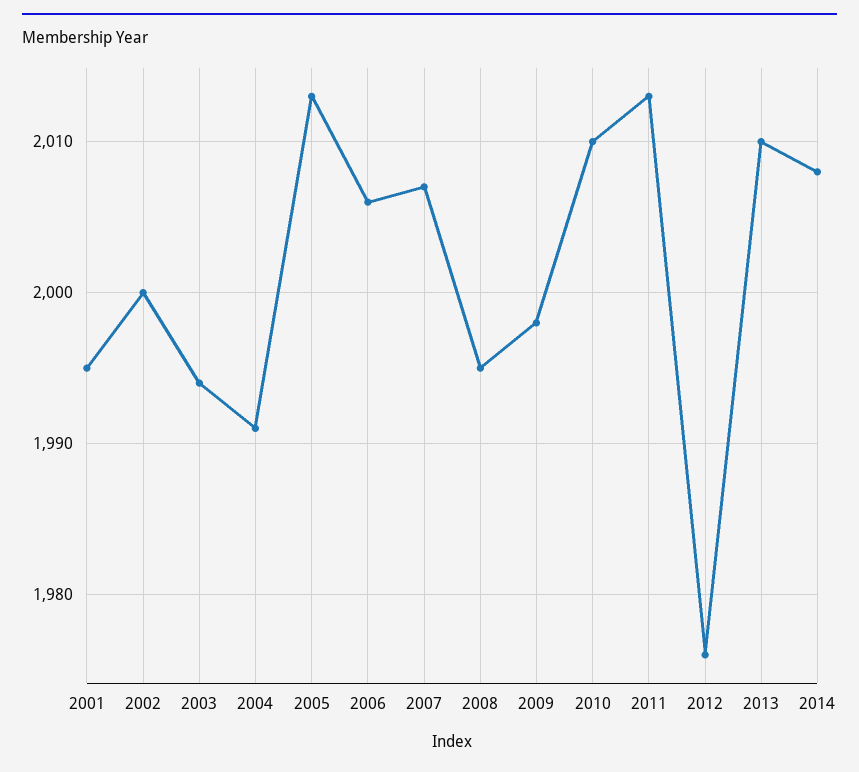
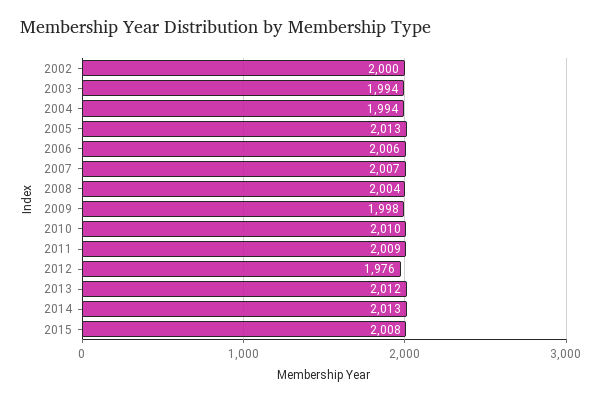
2001: 1995 -> none
2004: 1991 -> 1994
2008: 1995 -> 2004
2011: 2013 -> 2009
2013: 2010 -> 2012
2014: 2008 -> 2013
2015: none -> 2008

